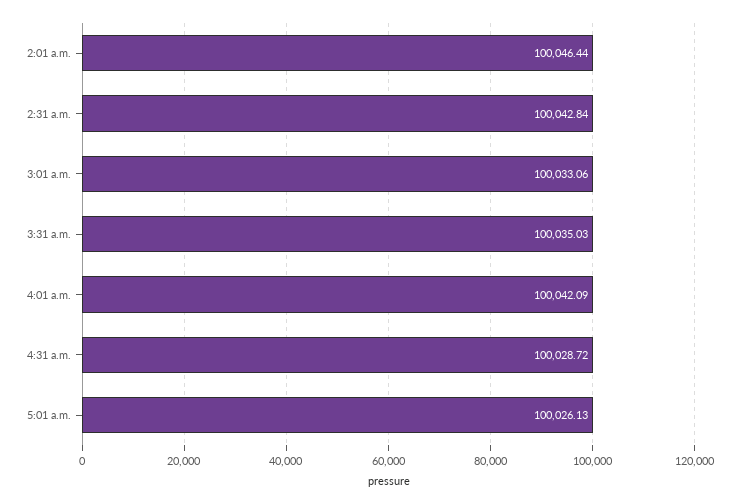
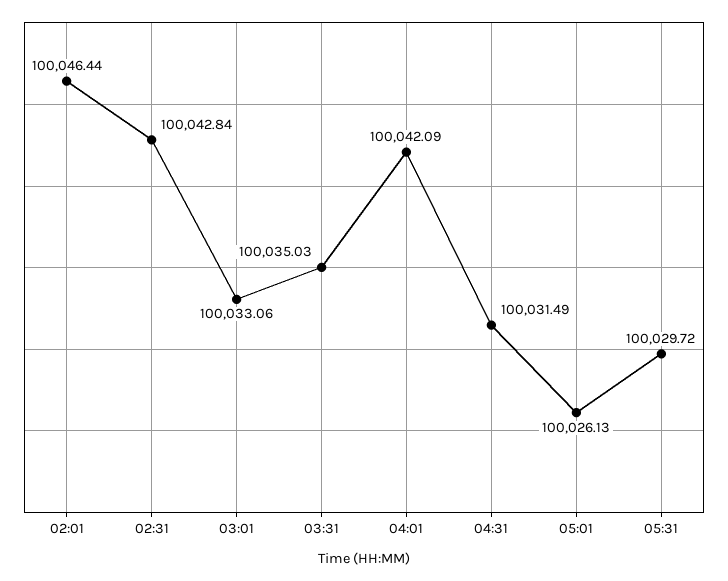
4:31 a.m.: 100028.72 -> 100031.49
05:31: none -> 100029.72

